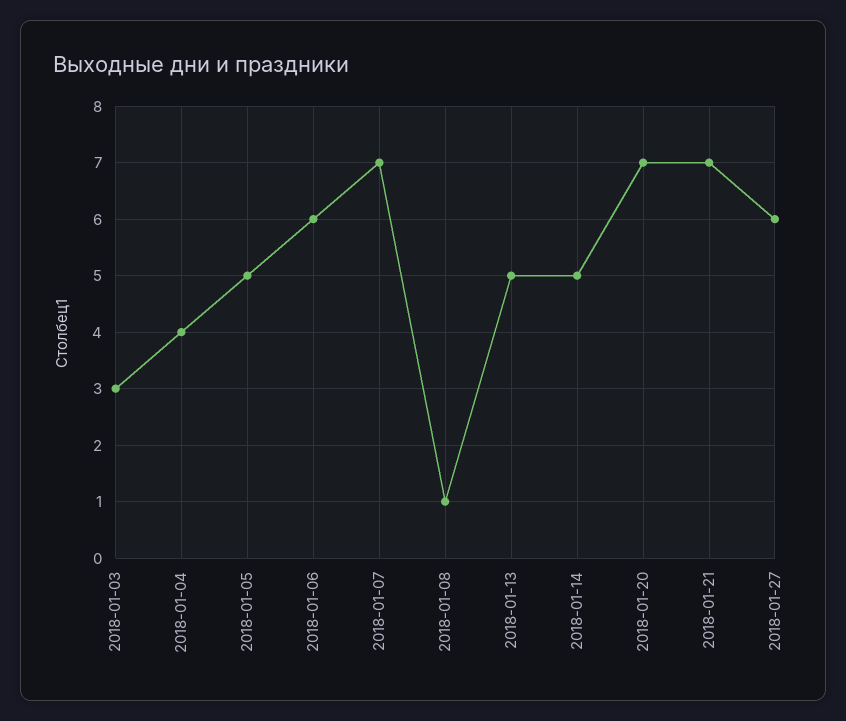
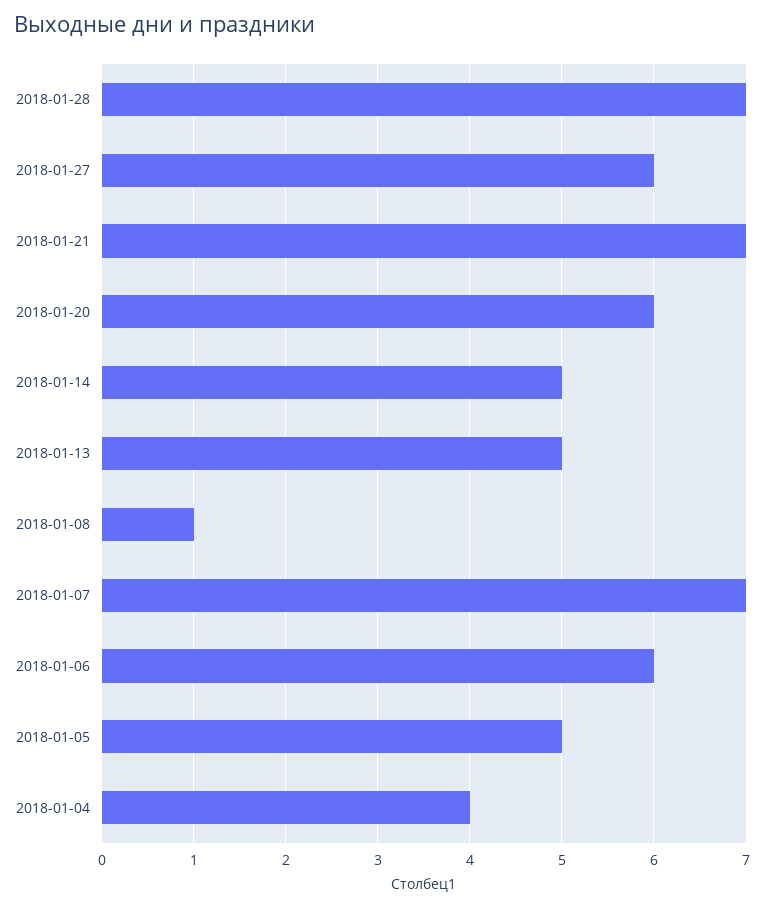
2018-01-03: 3 -> none
2018-01-20: 7 -> 6
2018-01-28: none -> 7

